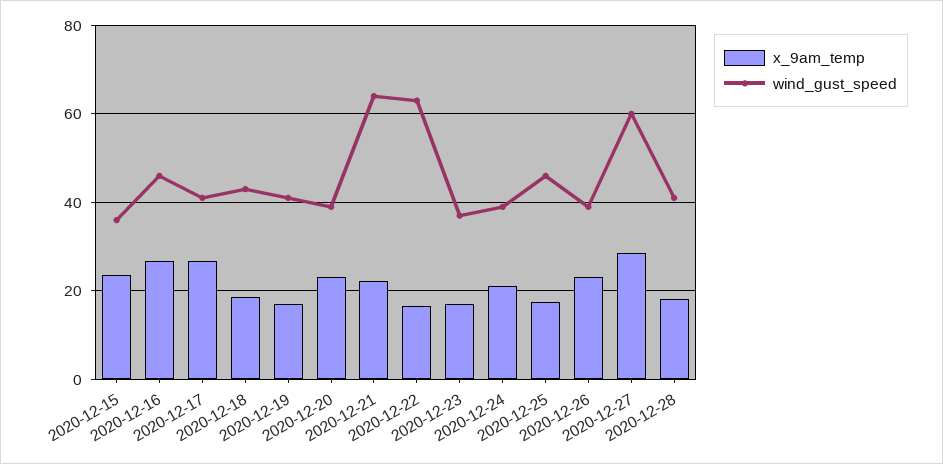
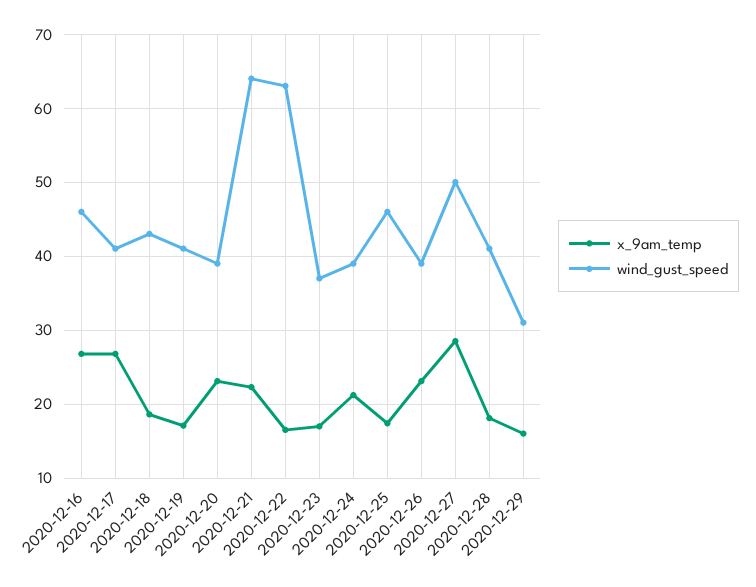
x_9am_temp, 2020-12-15: 24 -> none
wind_gust_speed, 2020-12-15: 36 -> none
wind_gust_speed, 2020-12-27: 60 -> 50
x_9am_temp, 2020-12-29: none -> 16
wind_gust_speed, 2020-12-29: none -> 31

